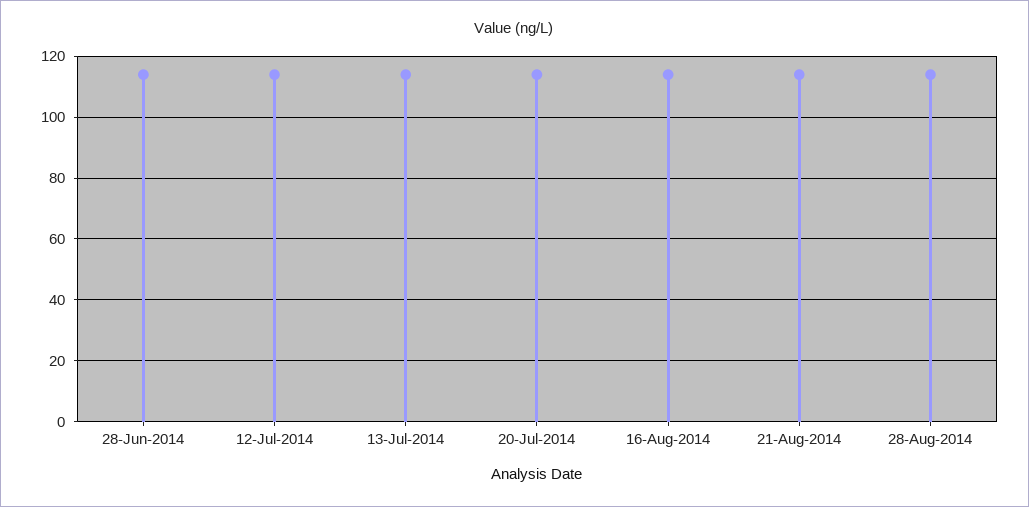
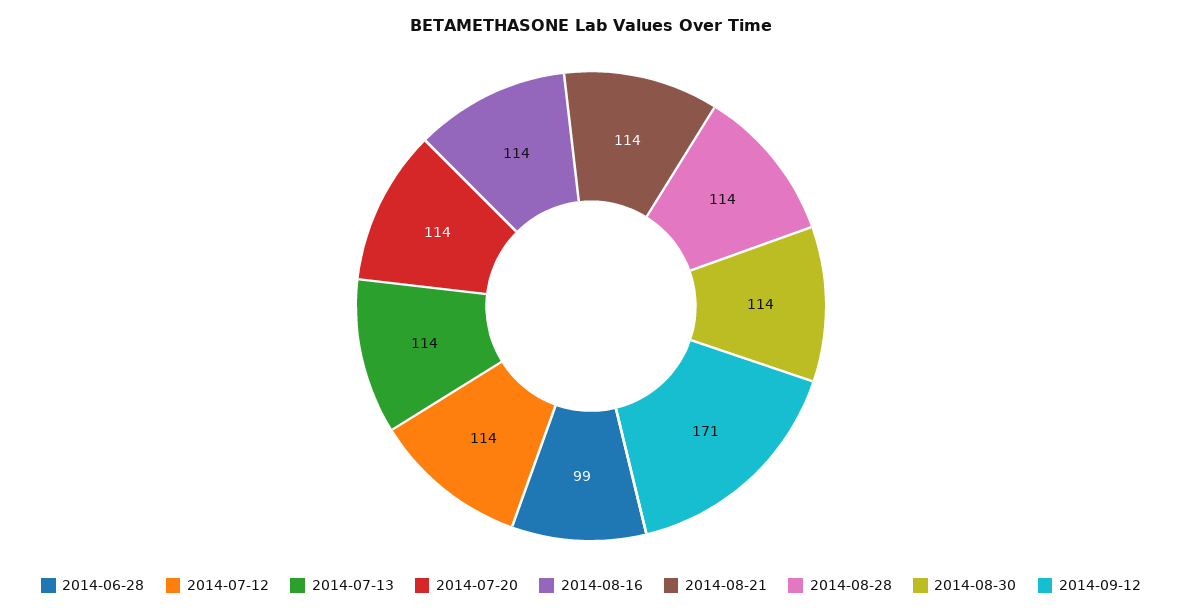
28-Jun-2014: 115 -> 99
2014-08-30: none -> 114
2014-09-12: none -> 171

